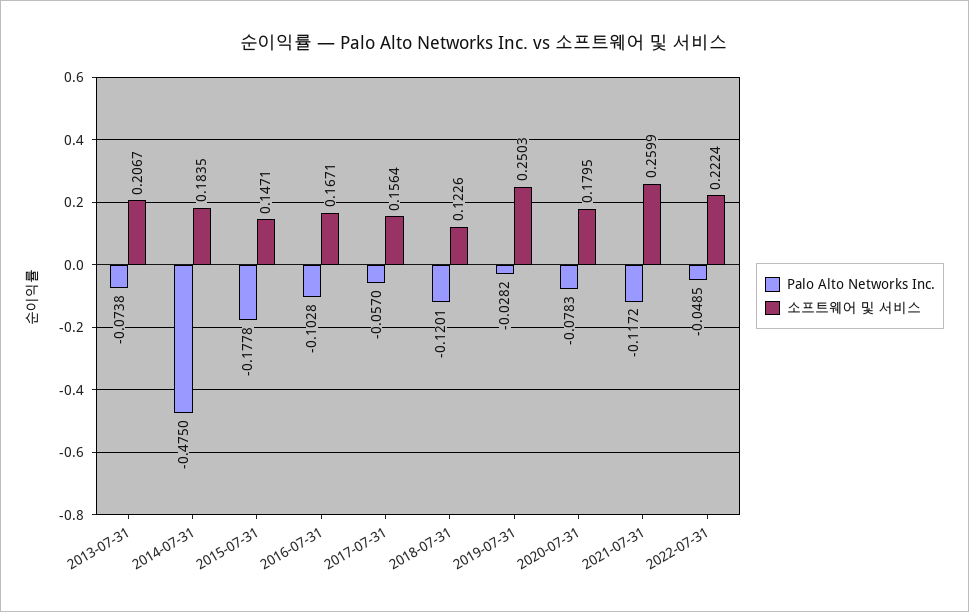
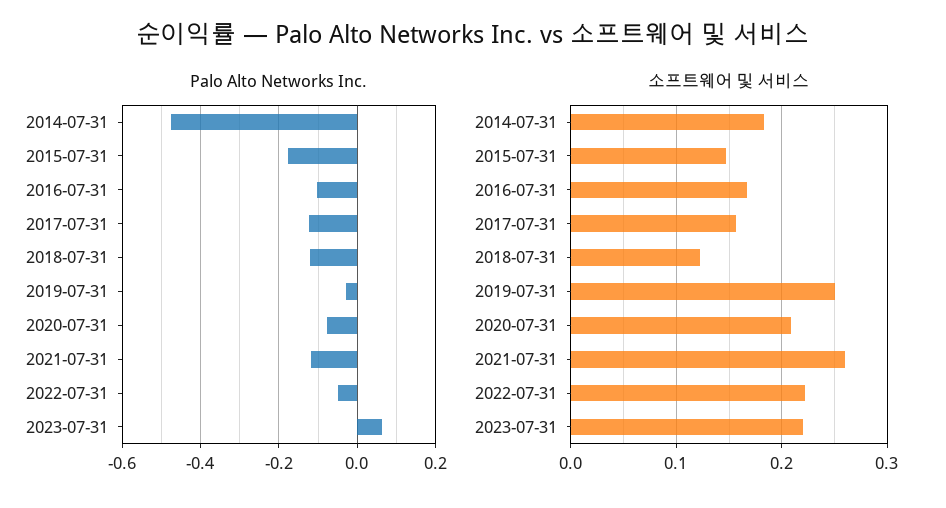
Palo Alto Networks Inc., 2013-07-31: -0.0738 -> none
소프트웨어 및 서비스, 2013-07-31: 0.2067 -> none
Palo Alto Networks Inc., 2017-07-31: -0.057 -> -0.12
소프트웨어 및 서비스, 2020-07-31: 0.1795 -> 0.21
Palo Alto Networks Inc., 2023-07-31: none -> 0.06
소프트웨어 및 서비스, 2023-07-31: none -> 0.22

